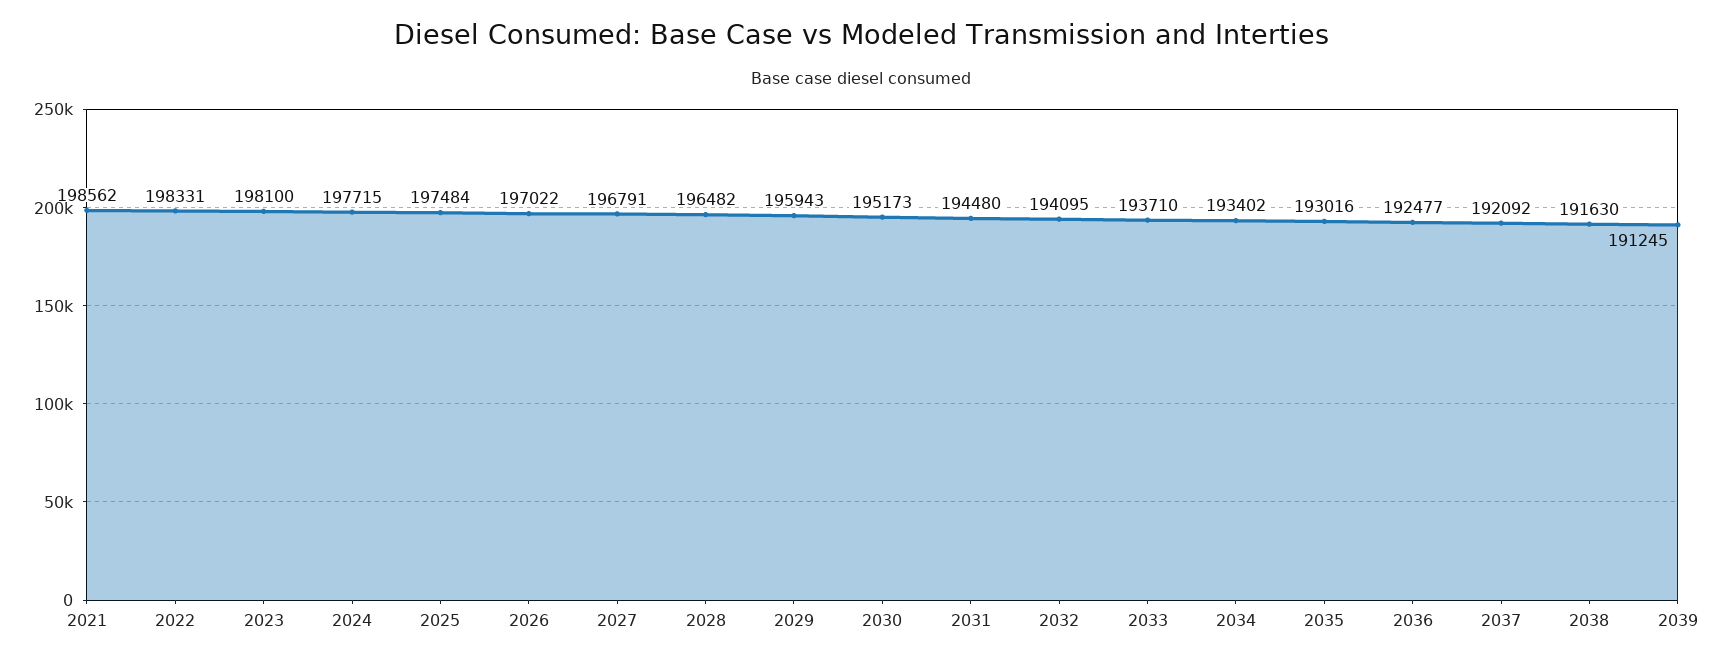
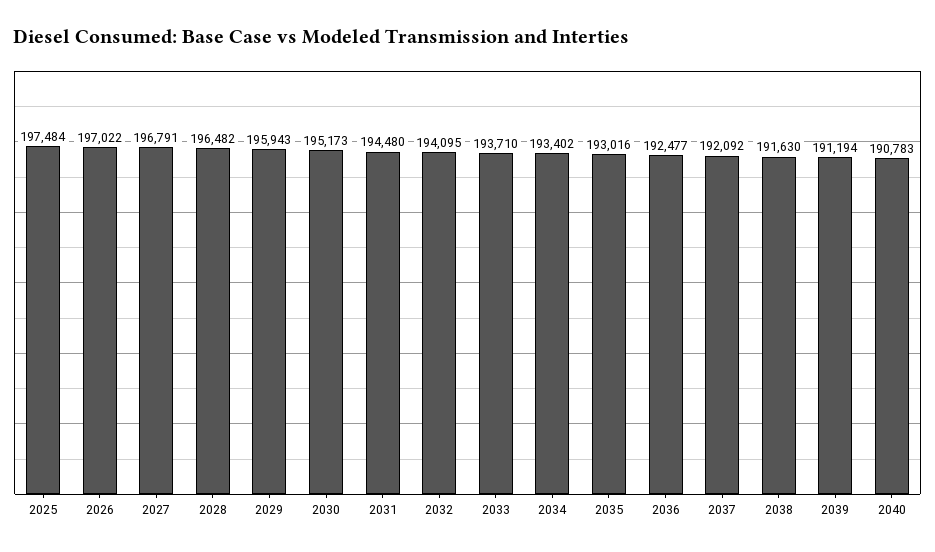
2021: 198562 -> none
2022: 198331 -> none
2023: 198100 -> none
2024: 197715 -> none
2039: 191245 -> 191194
2040: none -> 190783

